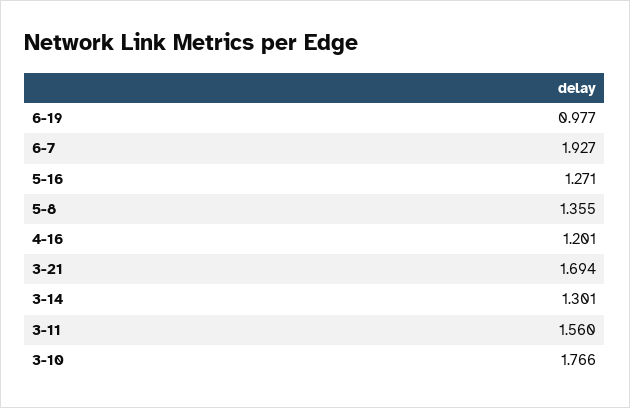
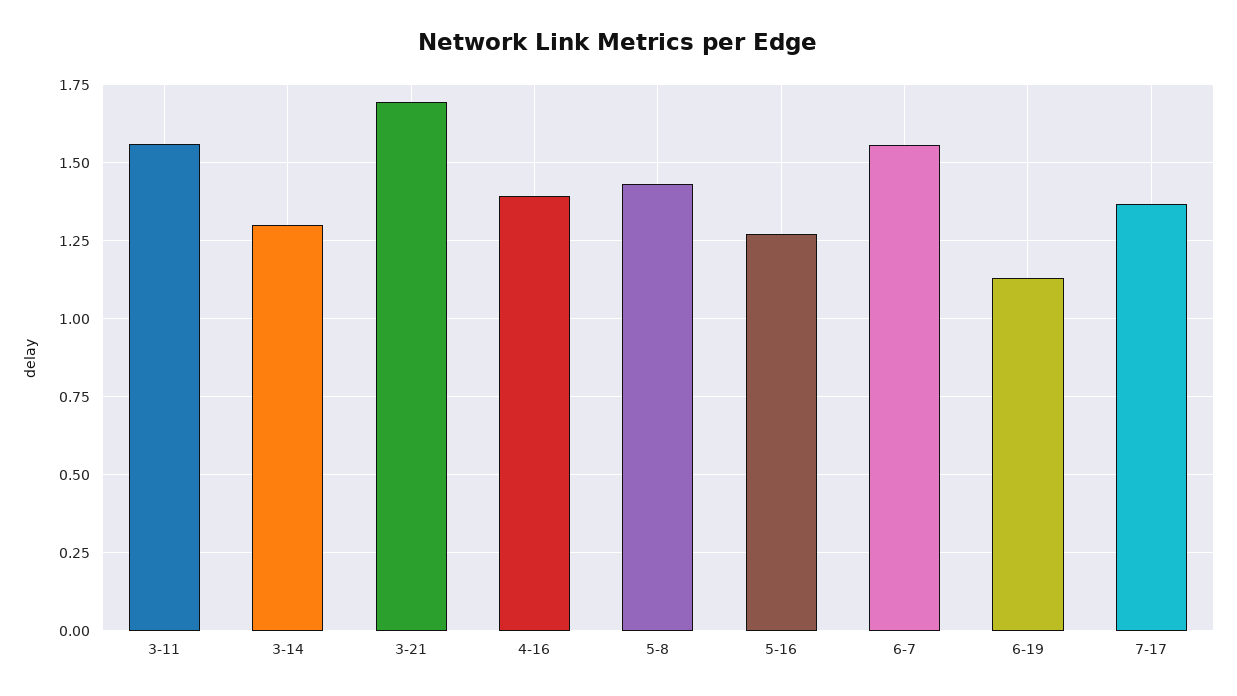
6-19: 0.977 -> 1.125
6-7: 1.927 -> 1.55
5-8: 1.355 -> 1.425
4-16: 1.201 -> 1.4
3-10: 1.766 -> none
7-17: none -> 1.375

